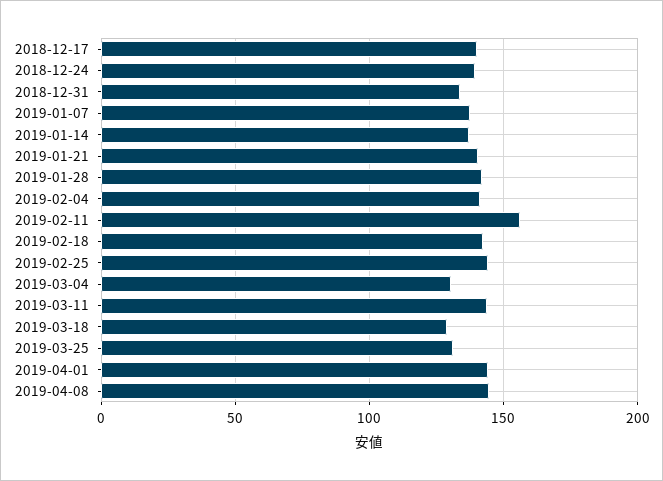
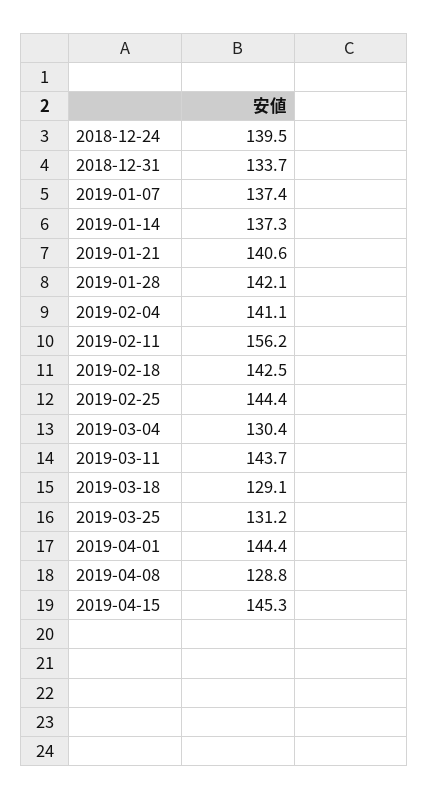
2018-12-17: 140 -> none
2019-04-08: 145 -> 128.8
2019-04-15: none -> 145.3

